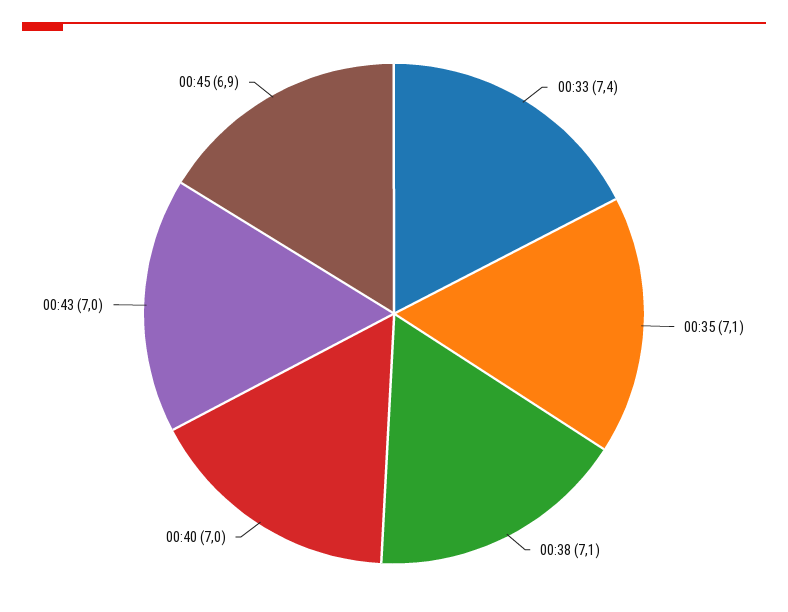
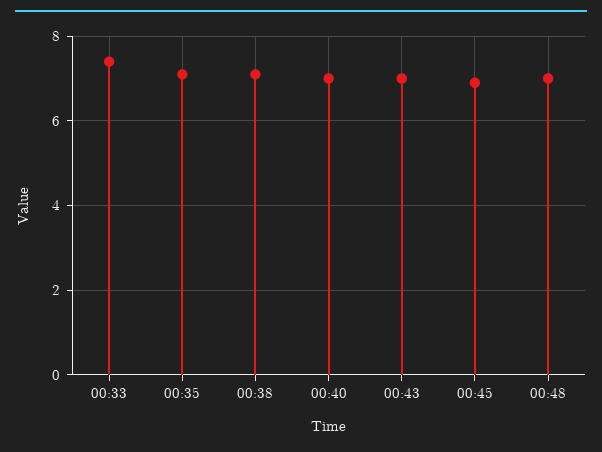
00:48: none -> 7

